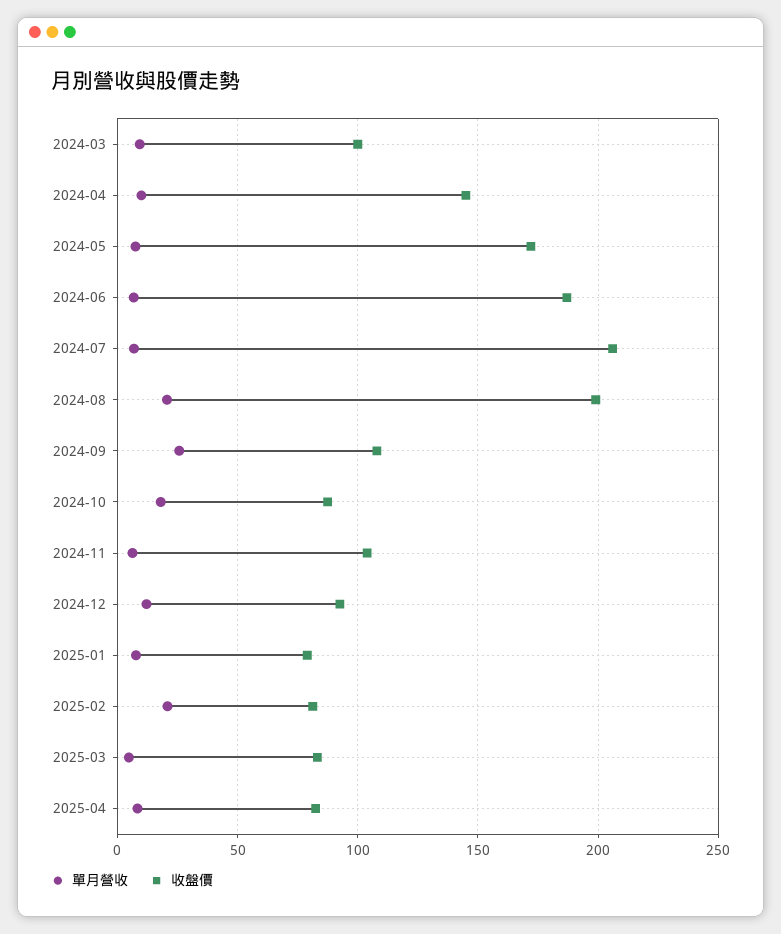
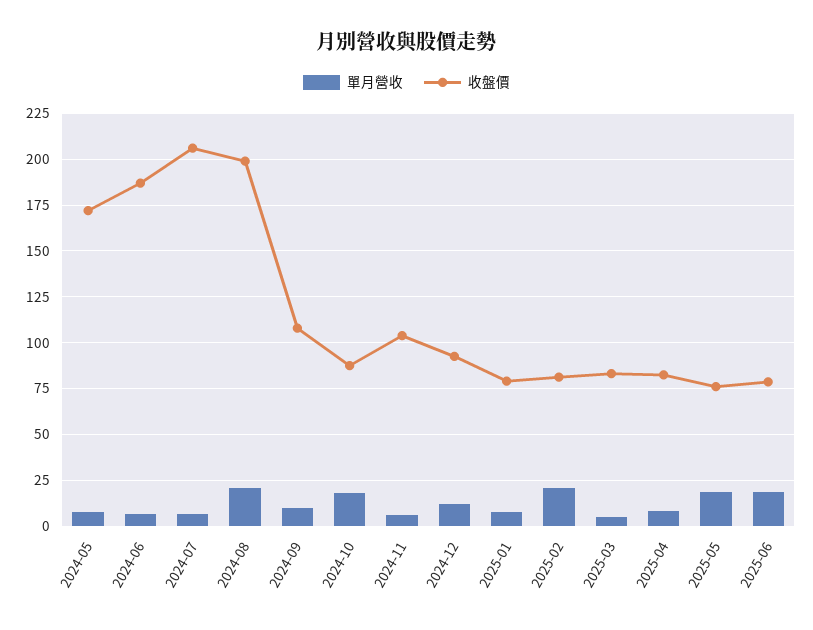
單月營收, 2024-03: 10 -> none
收盤價, 2024-03: 100 -> none
單月營收, 2024-04: 10 -> none
收盤價, 2024-04: 145 -> none
單月營收, 2024-09: 25 -> 10
單月營收, 2025-05: none -> 20
收盤價, 2025-05: none -> 75
單月營收, 2025-06: none -> 20
收盤價, 2025-06: none -> 80

